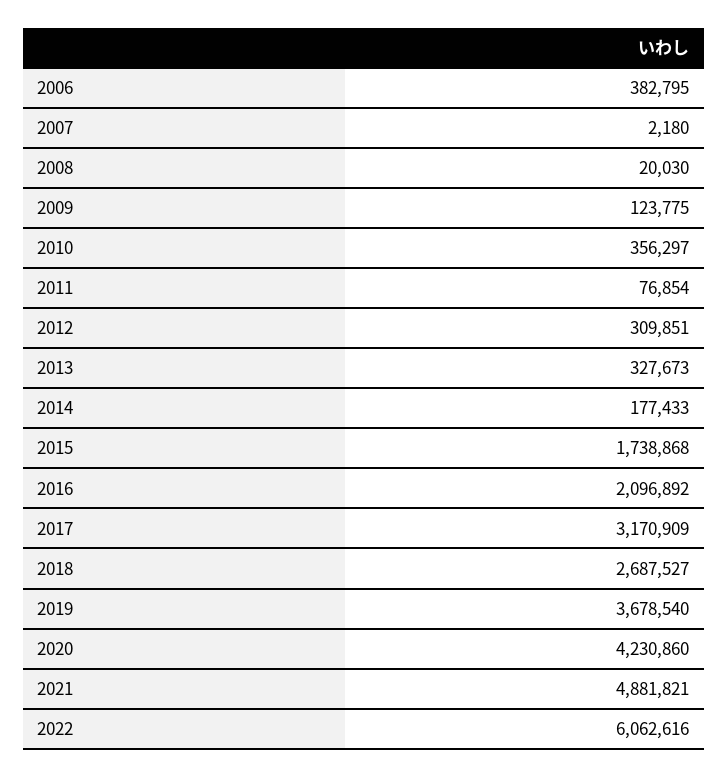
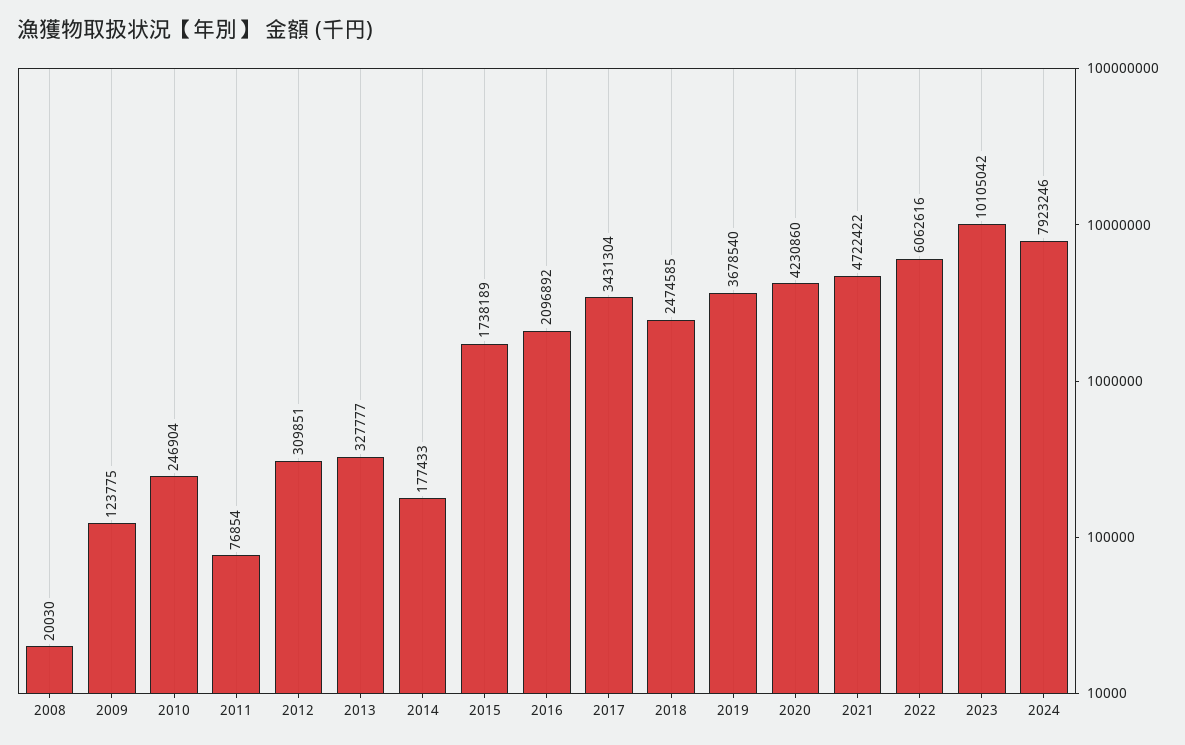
2006: 382795 -> none
2007: 2180 -> none
2010: 356297 -> 246904
2013: 327673 -> 327777
2015: 1738868 -> 1738189
2017: 3170909 -> 3431304
2018: 2687527 -> 2474585
2021: 4881821 -> 4722422
2023: none -> 10105042
2024: none -> 7923246

